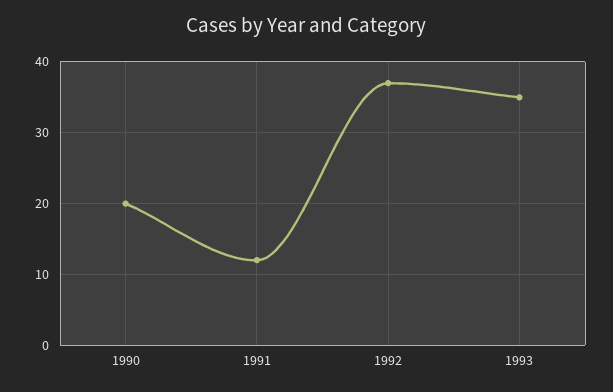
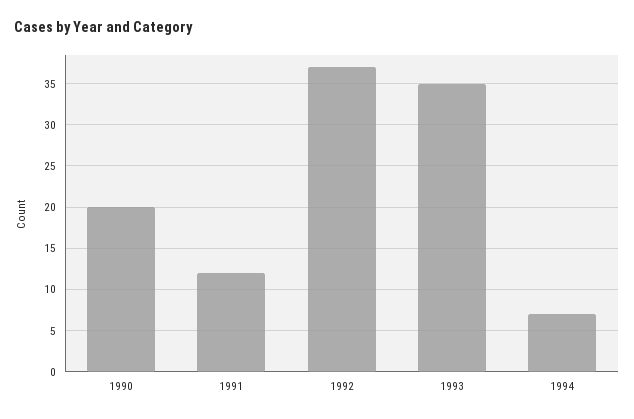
1994: none -> 7

